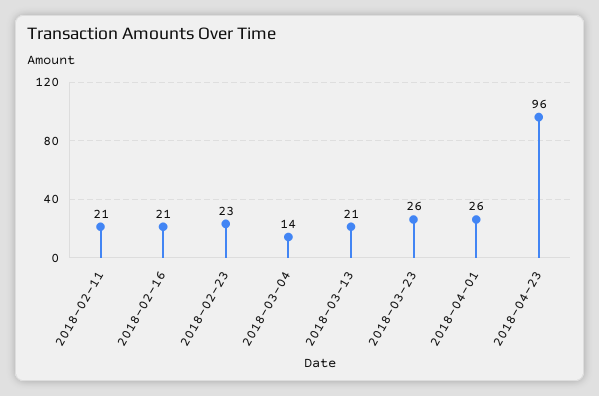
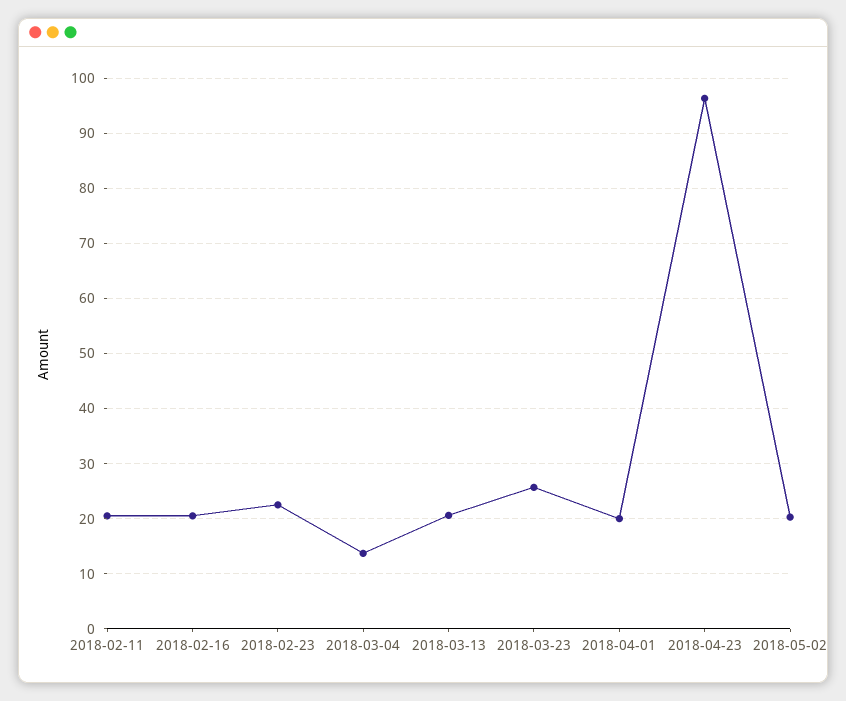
2018-04-01: 26 -> 20
2018-05-02: none -> 20

